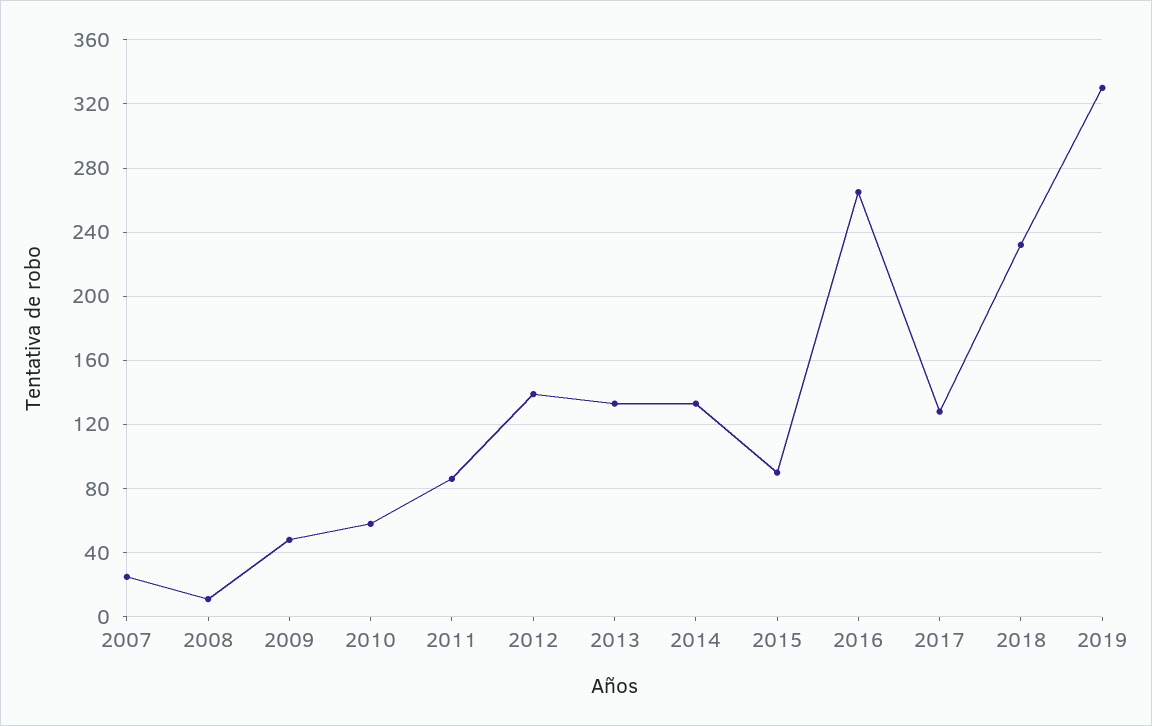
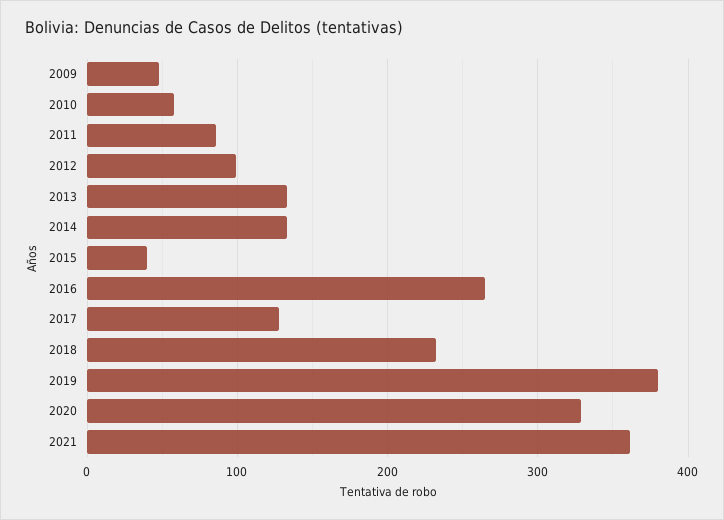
2007: 25 -> none
2008: 10 -> none
2012: 140 -> 100
2015: 90 -> 40
2019: 330 -> 380
2020: none -> 330
2021: none -> 360

